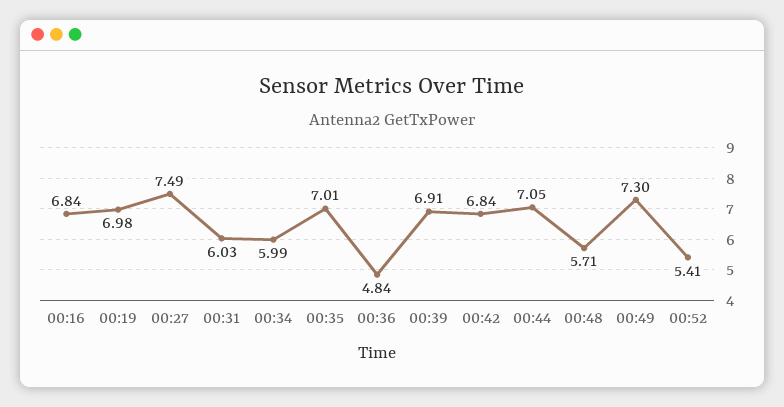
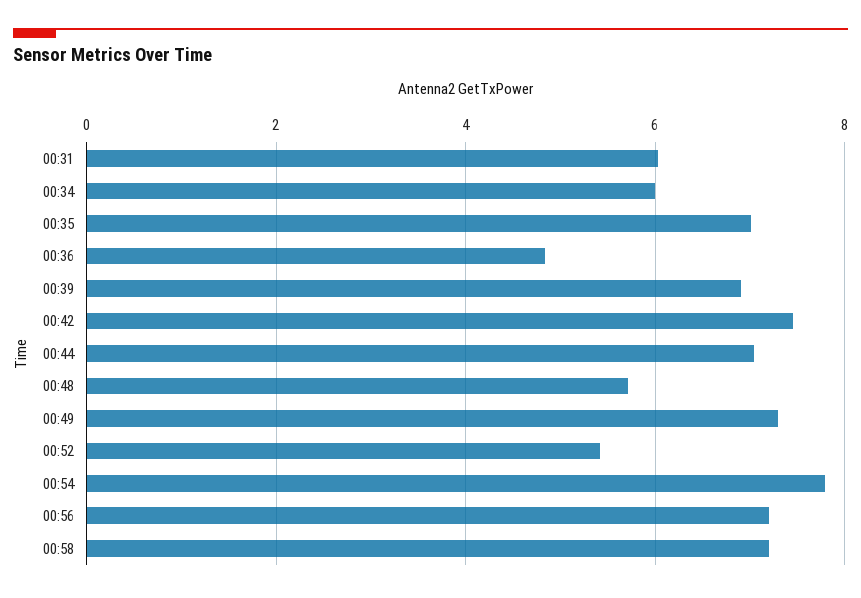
00:16: 6.84 -> none
00:19: 6.98 -> none
00:27: 7.49 -> none
00:42: 6.84 -> 7.4
00:54: none -> 7.8
00:56: none -> 7.2
00:58: none -> 7.2

